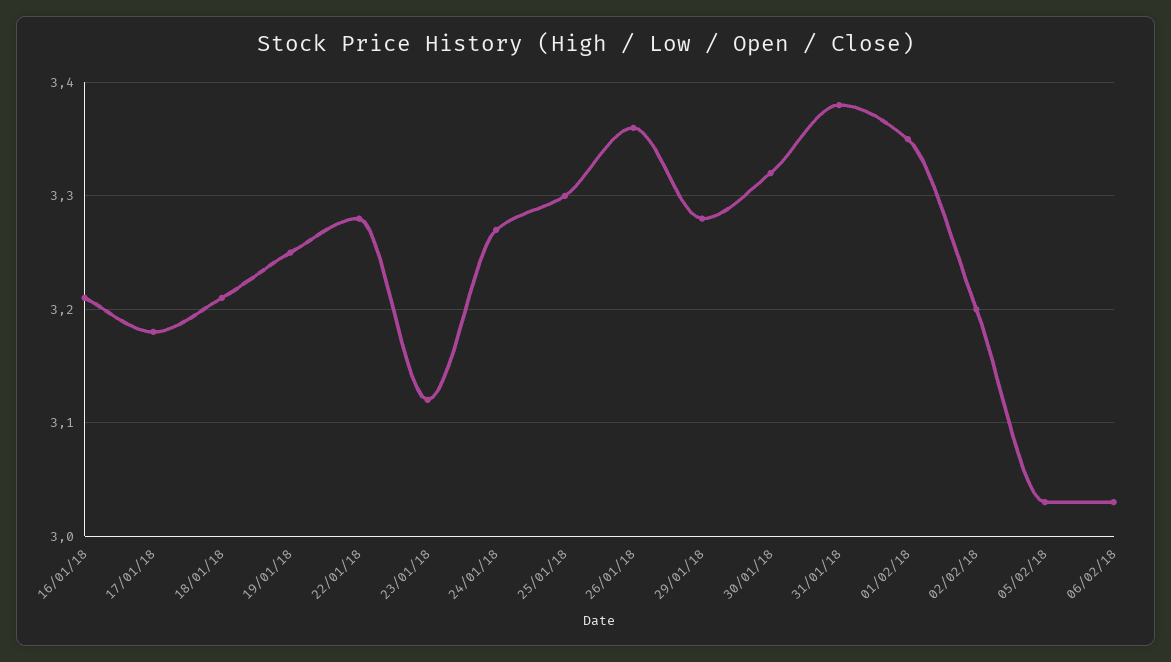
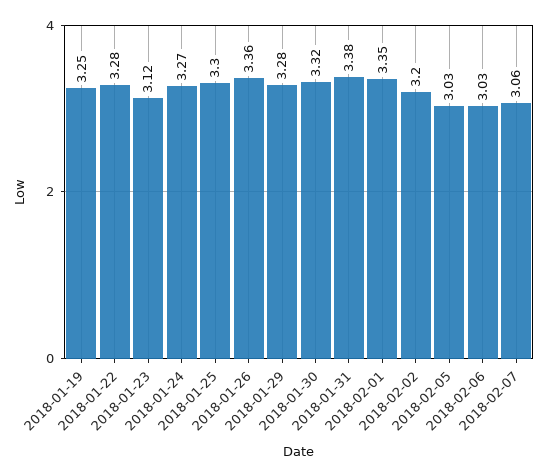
16/01/18: 3.21 -> none
17/01/18: 3.18 -> none
18/01/18: 3.21 -> none
2018-02-07: none -> 3.06

